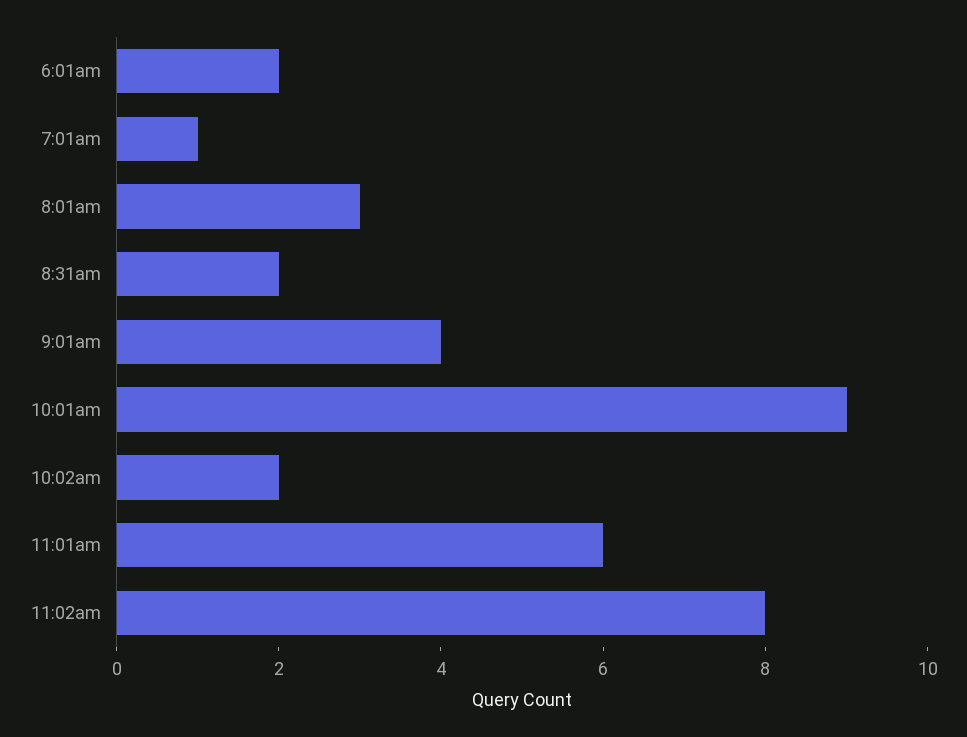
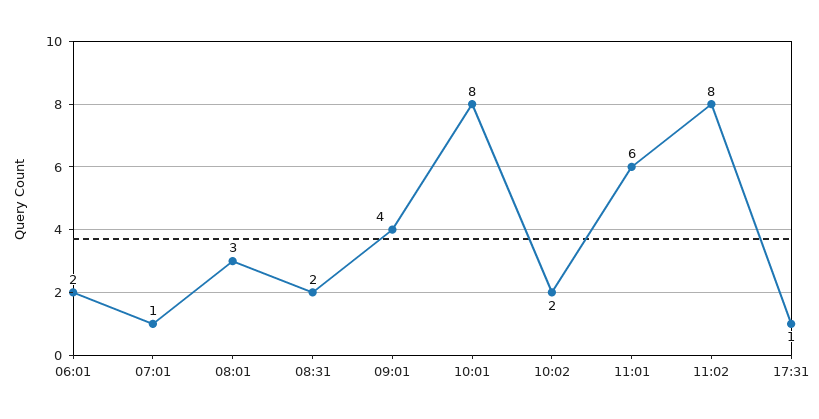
10:01am: 9 -> 8
17:31: none -> 1

